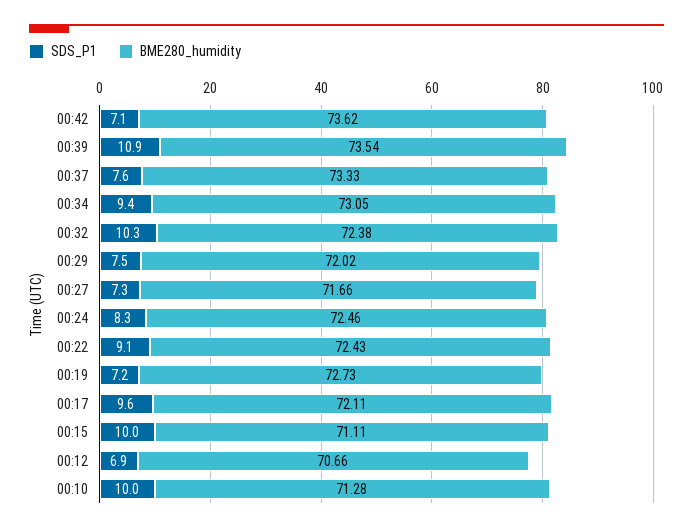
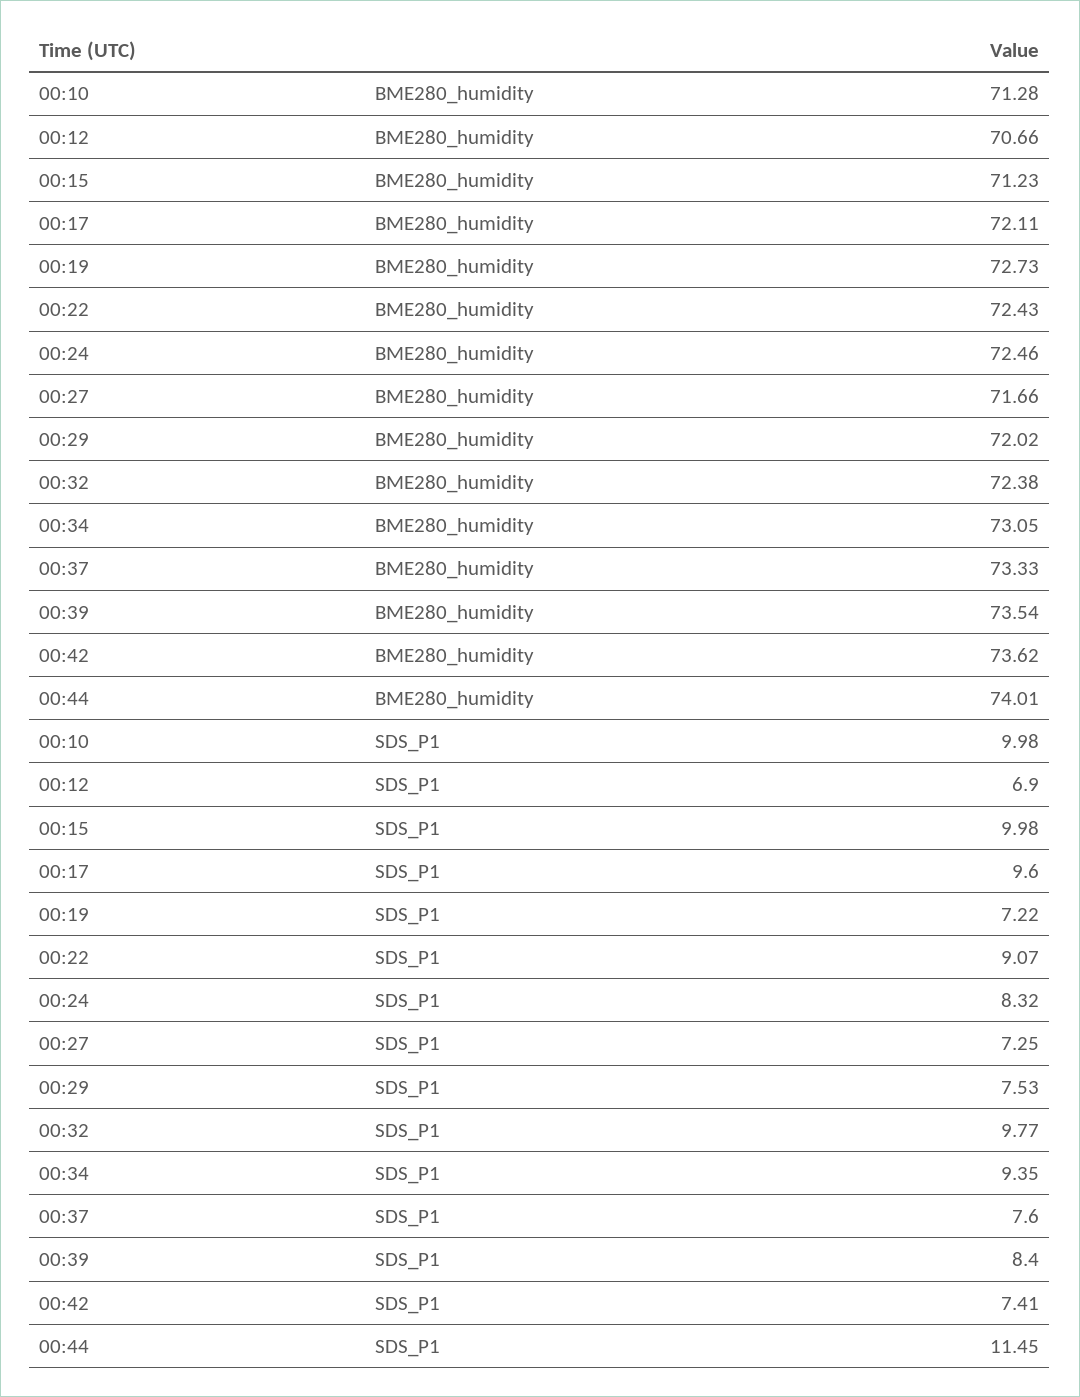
SDS_P1, 00:42: 7.1 -> 7.41
SDS_P1, 00:39: 10.9 -> 8.4
SDS_P1, 00:32: 10.3 -> 9.77
BME280_humidity, 00:15: 71.11 -> 71.23
BME280_humidity, 00:44: none -> 74.01
SDS_P1, 00:44: none -> 11.45

